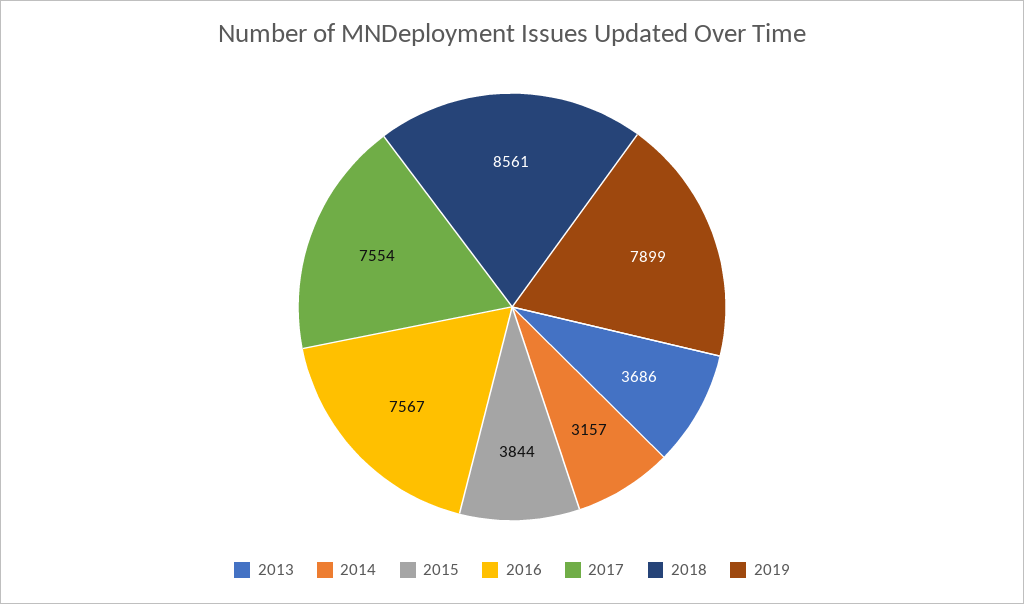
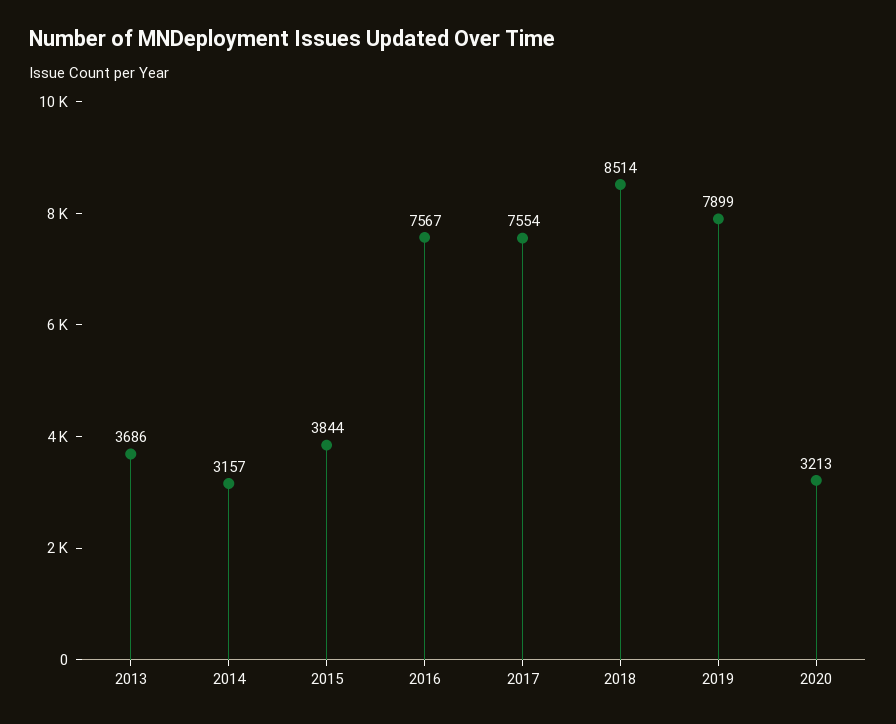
2018: 8561 -> 8514
2020: none -> 3213

